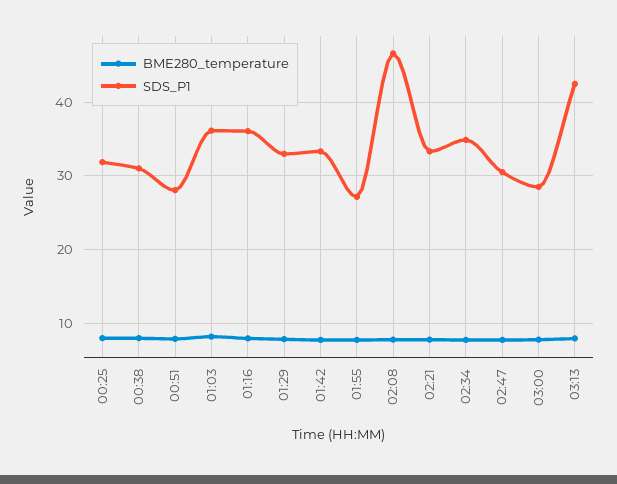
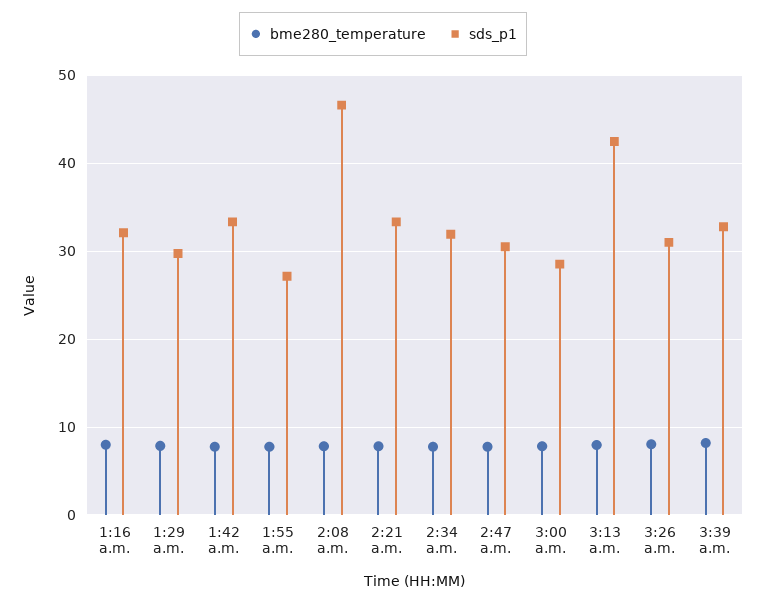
BME280_temperature, 00:25: 8 -> none
SDS_P1, 00:25: 32 -> none
BME280_temperature, 00:38: 8 -> none
SDS_P1, 00:38: 31 -> none
BME280_temperature, 00:51: 8 -> none
SDS_P1, 00:51: 28 -> none
BME280_temperature, 01:03: 8 -> none
SDS_P1, 01:03: 36 -> none
SDS_P1, 01:16: 36 -> 32
SDS_P1, 01:29: 33 -> 30
SDS_P1, 02:34: 35 -> 32
BME280_temperature, 3:26 a.m.: none -> 8
SDS_P1, 3:26 a.m.: none -> 31
BME280_temperature, 3:39 a.m.: none -> 8
SDS_P1, 3:39 a.m.: none -> 33

